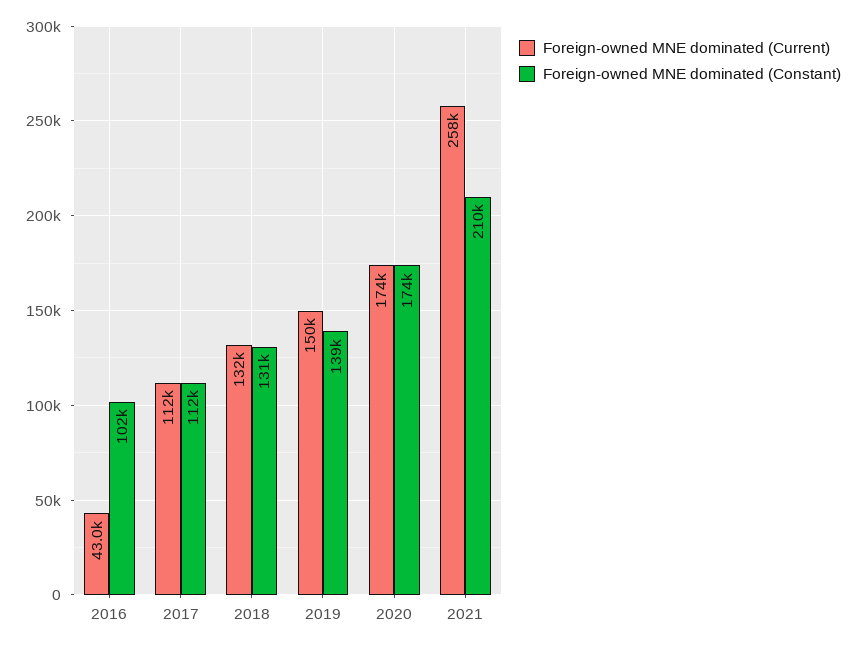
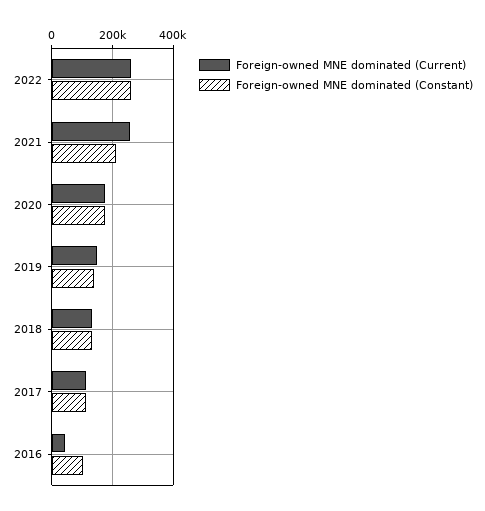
Foreign-owned MNE dominated (Current), 2022: none -> 260000
Foreign-owned MNE dominated (Constant), 2022: none -> 260000

